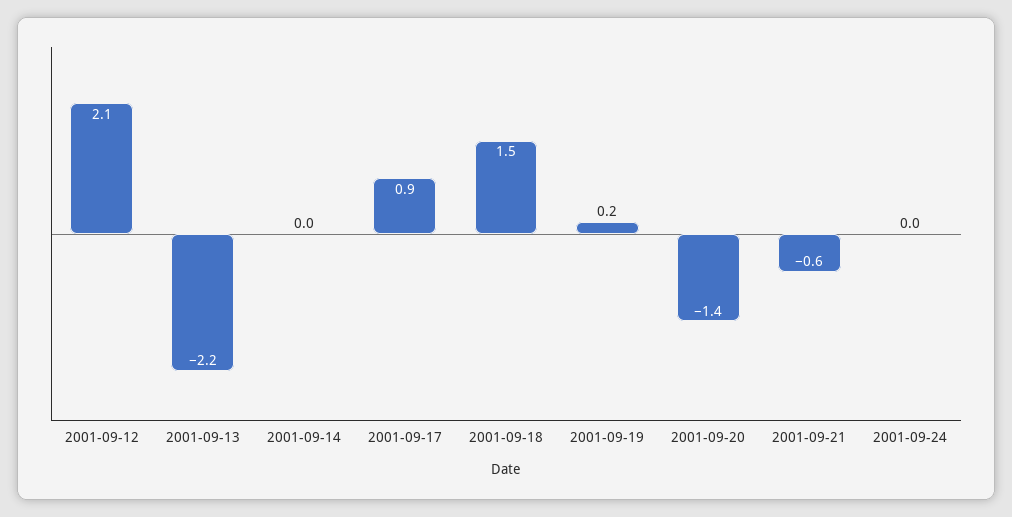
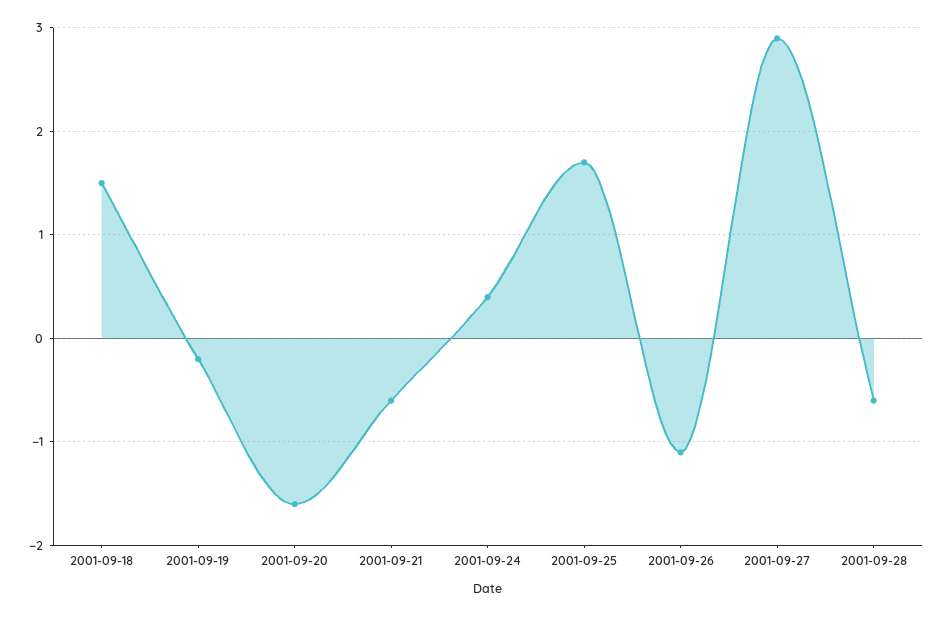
2001-09-12: 2.1 -> none
2001-09-13: -2.2 -> none
2001-09-14: 0 -> none
2001-09-17: 0.9 -> none
2001-09-19: 0.2 -> -0.2
2001-09-20: -1.4 -> -1.6
2001-09-24: 0 -> 0.4
2001-09-25: none -> 1.7
2001-09-26: none -> -1.1
2001-09-27: none -> 2.9
2001-09-28: none -> -0.6

